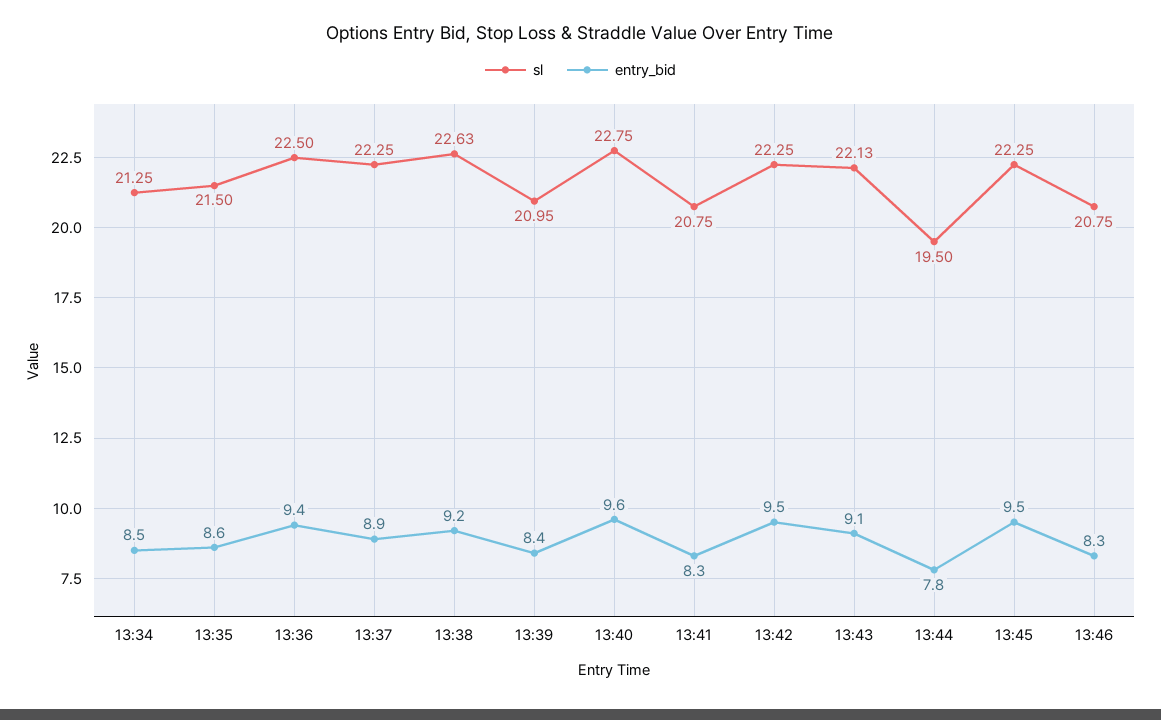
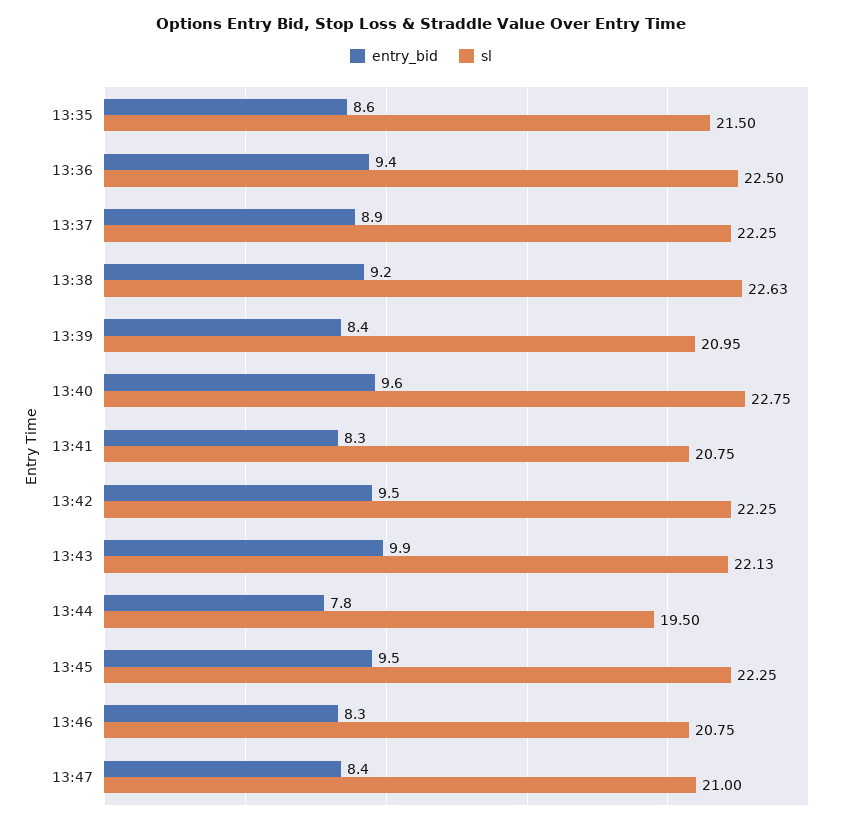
sl, 13:34: 21.25 -> none
entry_bid, 13:34: 8.5 -> none
entry_bid, 13:43: 9.1 -> 9.9
entry_bid, 13:47: none -> 8.4
sl, 13:47: none -> 21

